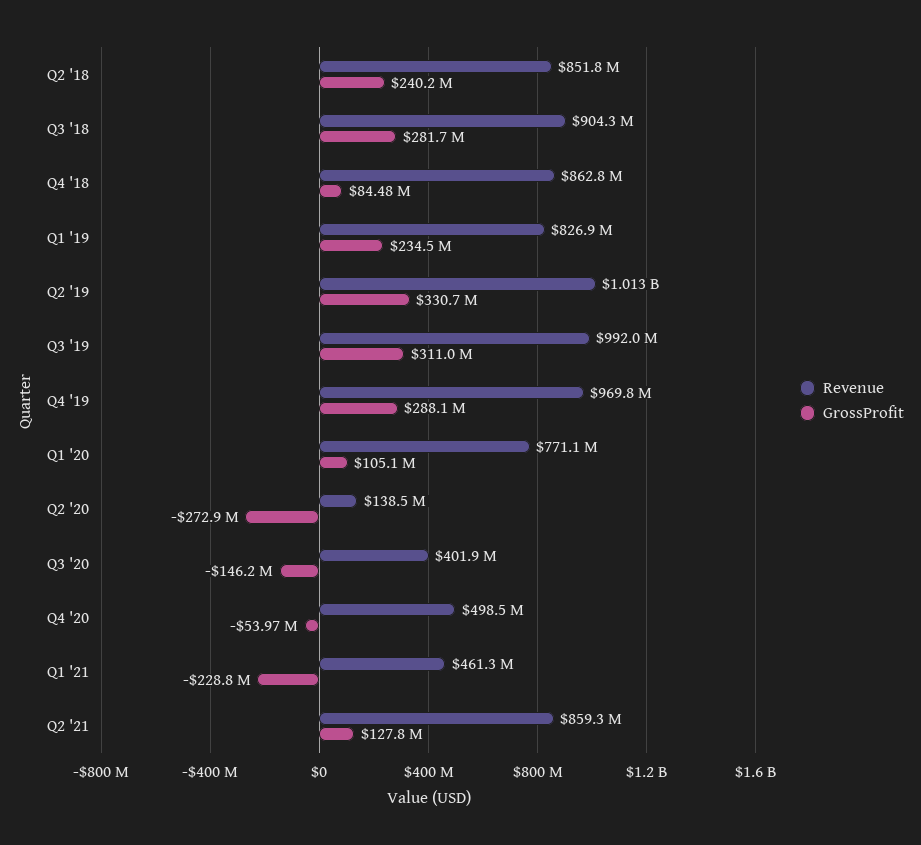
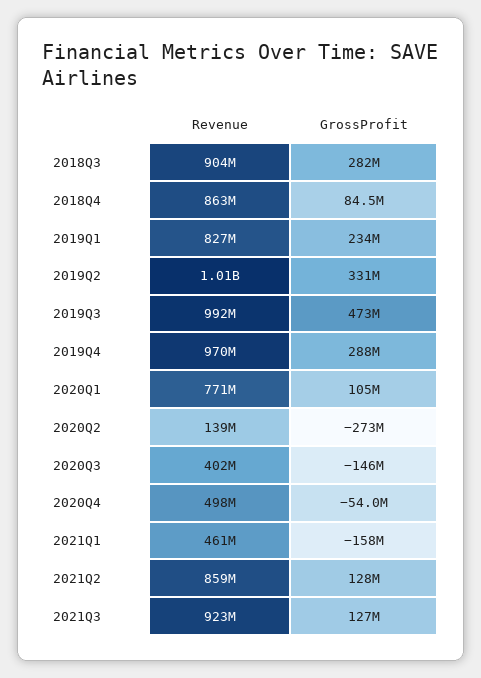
Revenue, Q2 '18: 851800000 -> none
GrossProfit, Q2 '18: 240200000 -> none
GrossProfit, Q3 '19: 311000000 -> 473000000
GrossProfit, Q1 '21: -228800000 -> -158000000
Revenue, 2021Q3: none -> 923000000
GrossProfit, 2021Q3: none -> 127000000

